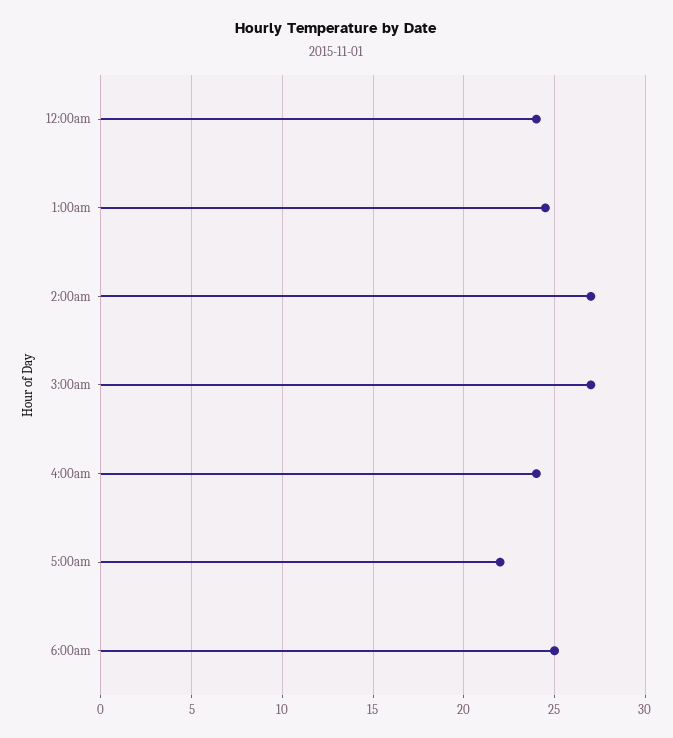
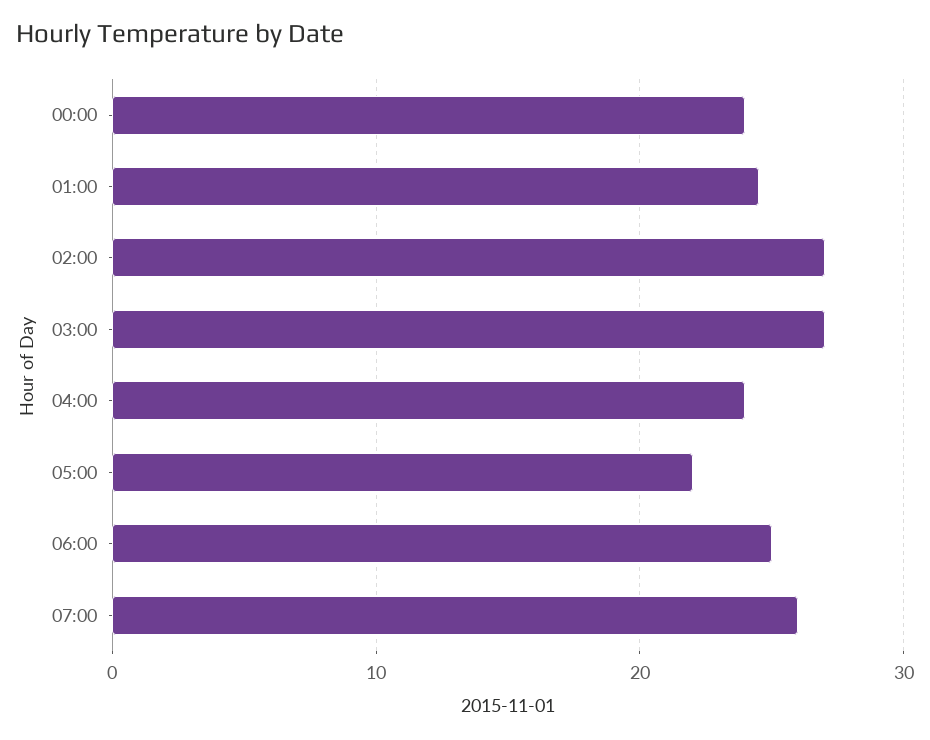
07:00: none -> 26

